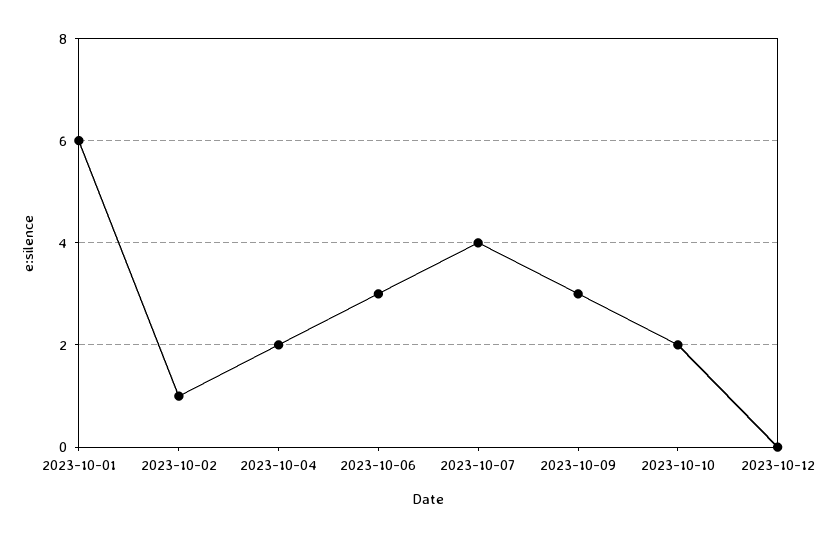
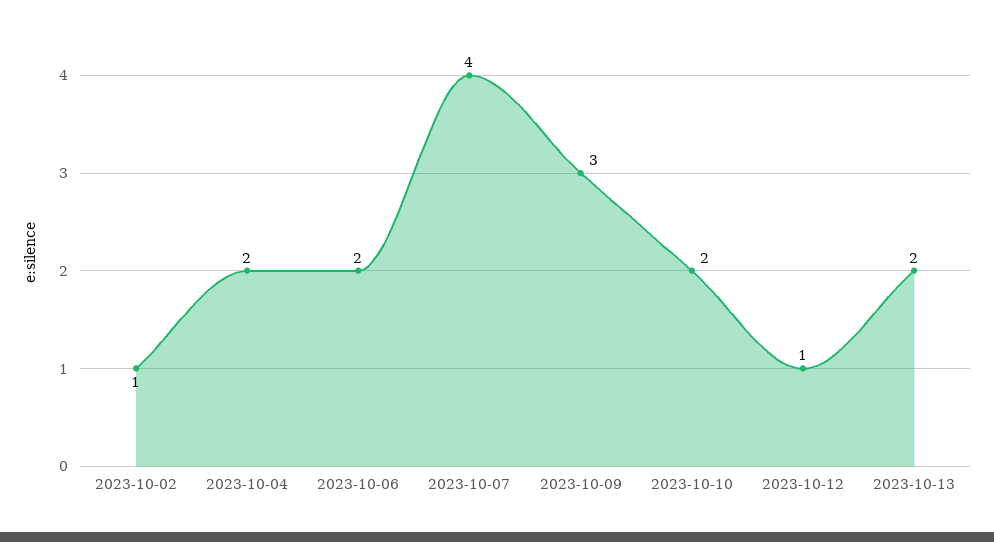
2023-10-01: 6 -> none
2023-10-06: 3 -> 2
2023-10-12: 0 -> 1
2023-10-13: none -> 2

